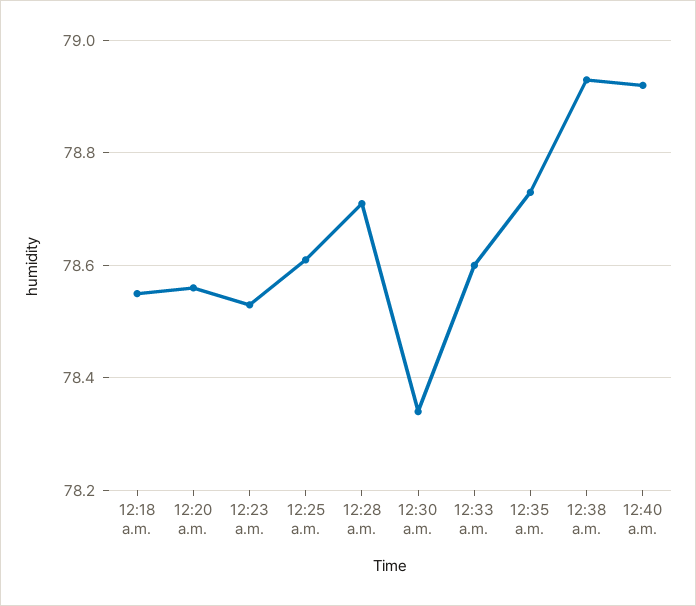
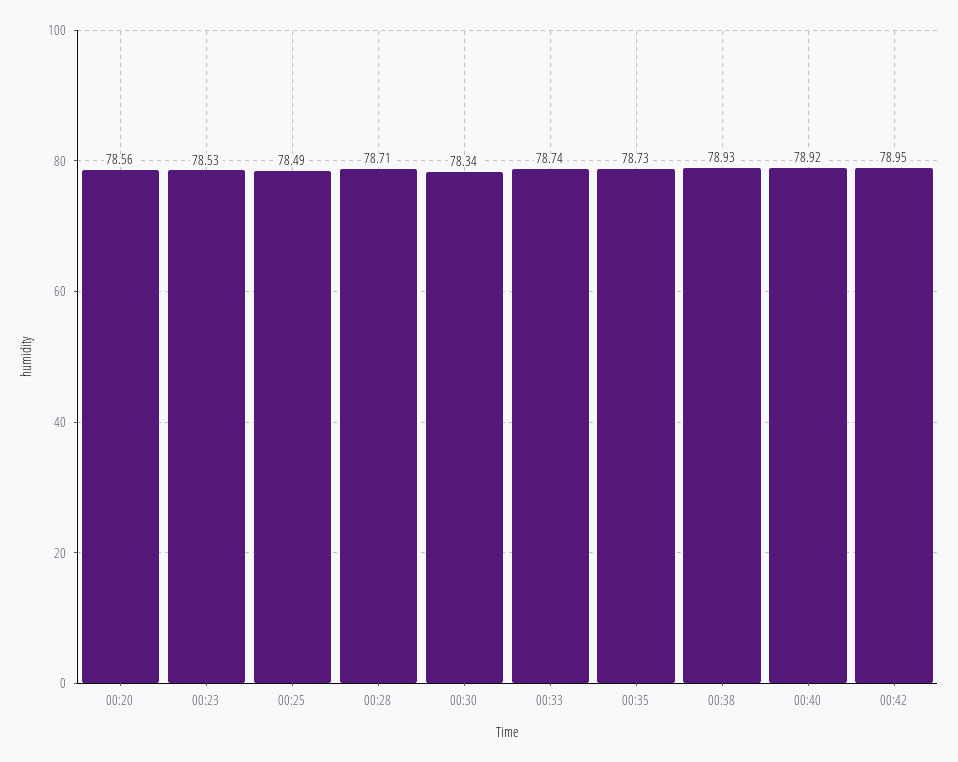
12:18 a.m.: 78.55 -> none
12:25 a.m.: 78.6 -> 78.49
12:33 a.m.: 78.6 -> 78.74
00:42: none -> 78.95

